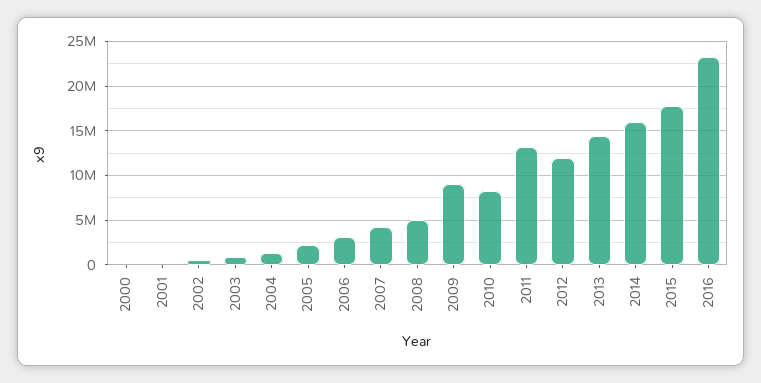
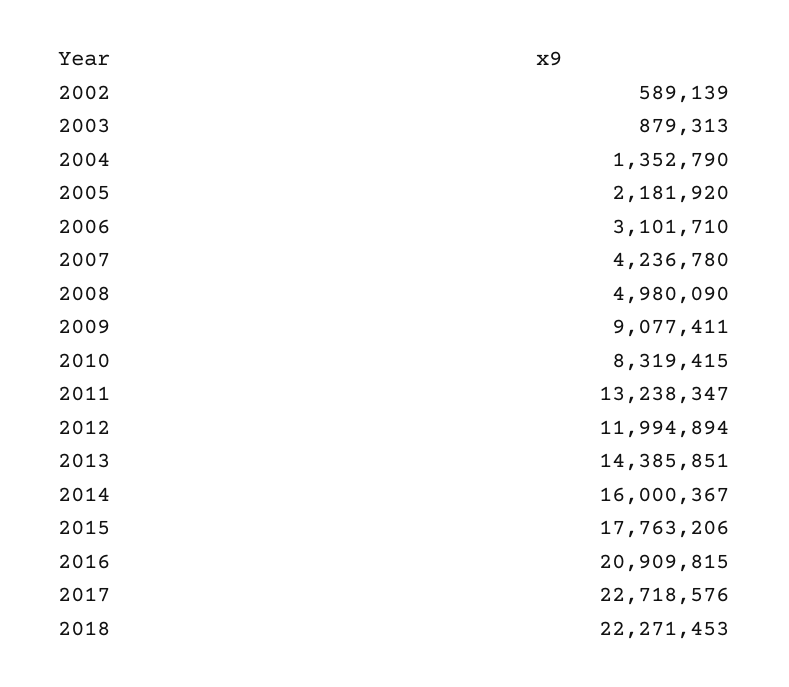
2000: 0 -> none
2001: 0 -> none
2016: 23000000 -> 20909815
2017: none -> 22718576
2018: none -> 22271453

